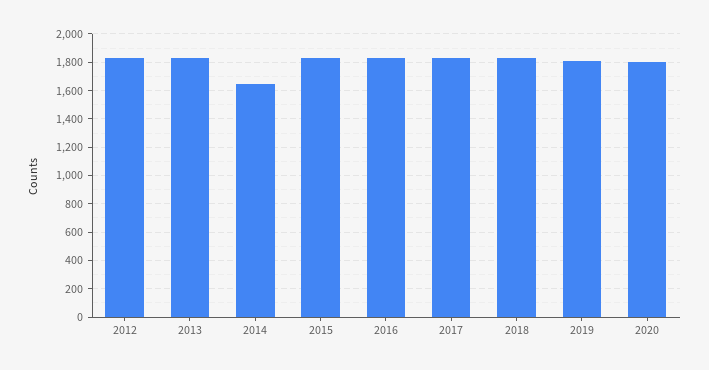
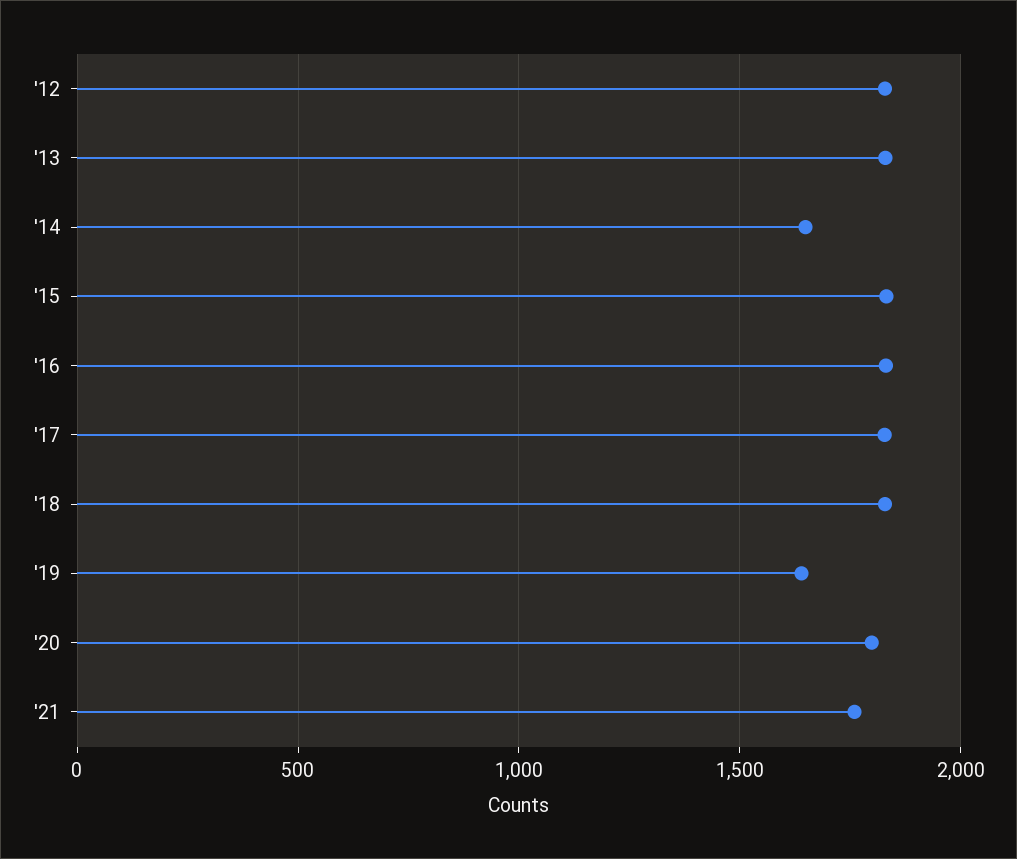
2019: 1800 -> 1650
'21: none -> 1750

